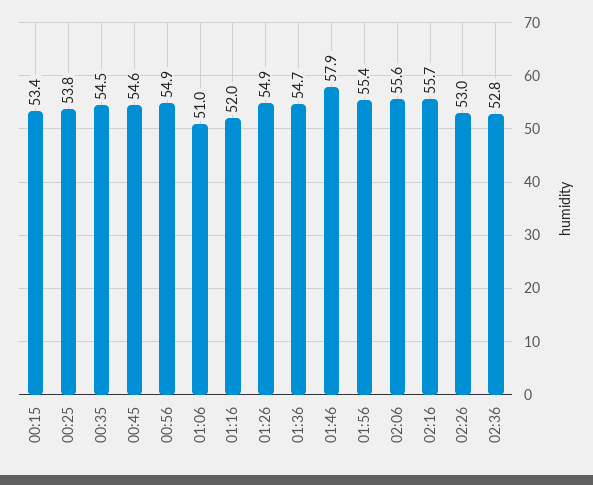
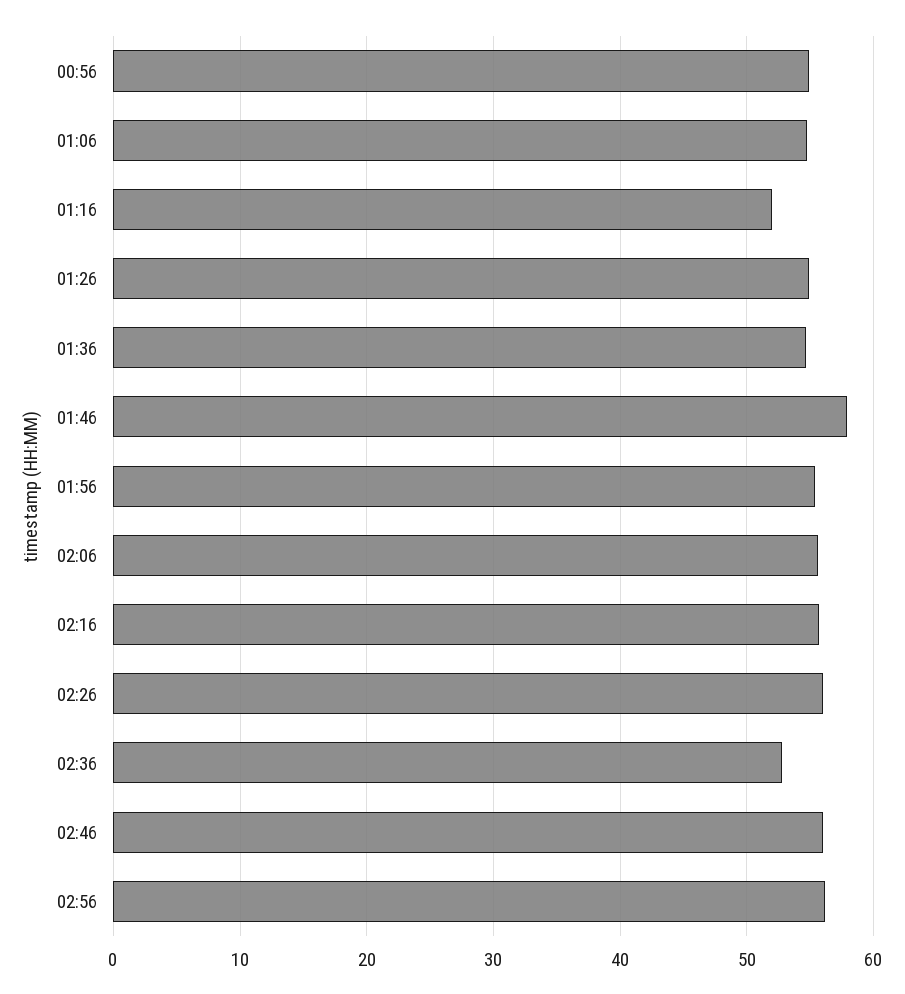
00:15: 53.4 -> none
00:25: 53.8 -> none
00:35: 54.5 -> none
00:45: 54.6 -> none
01:06: 51 -> 55
02:26: 53 -> 56
02:46: none -> 56
02:56: none -> 56

